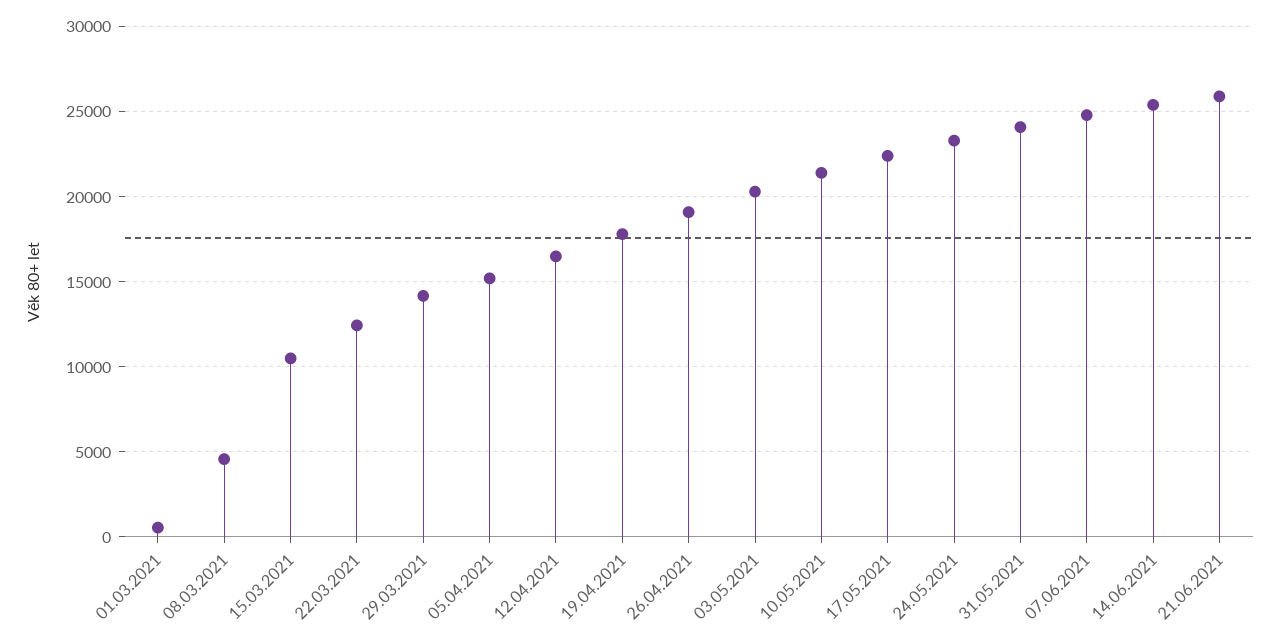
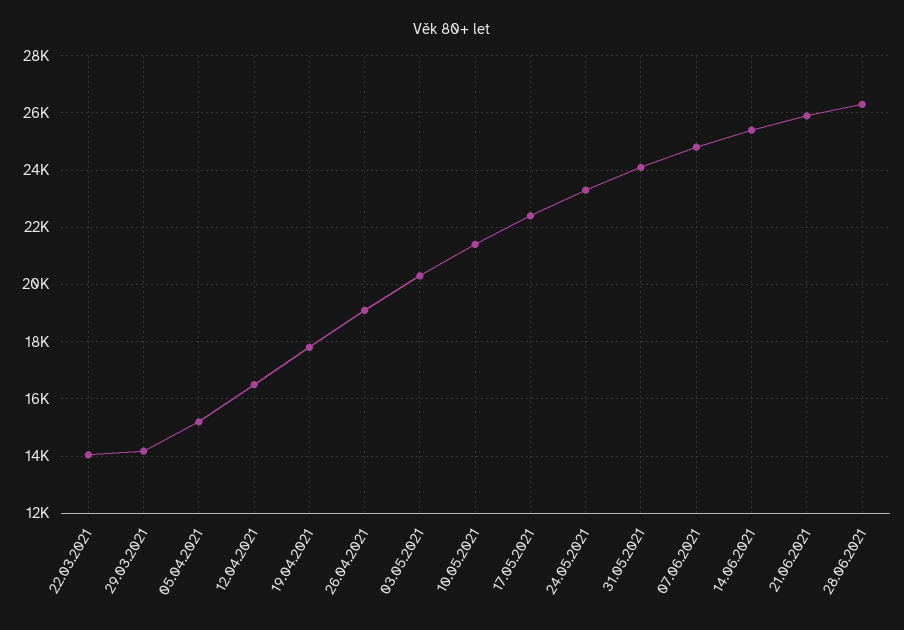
01.03.2021: 500 -> none
08.03.2021: 4500 -> none
15.03.2021: 10500 -> none
22.03.2021: 12500 -> 14000
28.06.2021: none -> 26250

